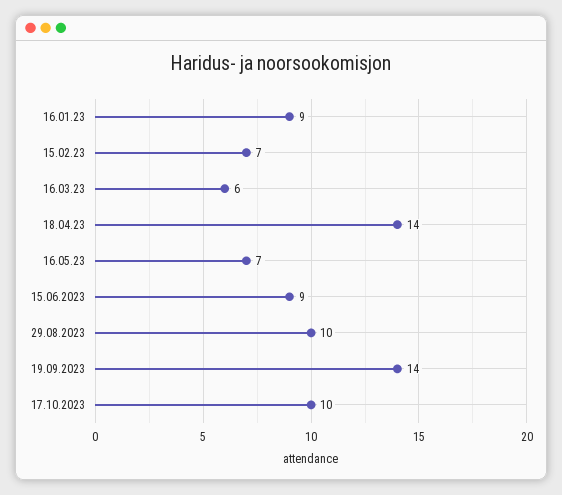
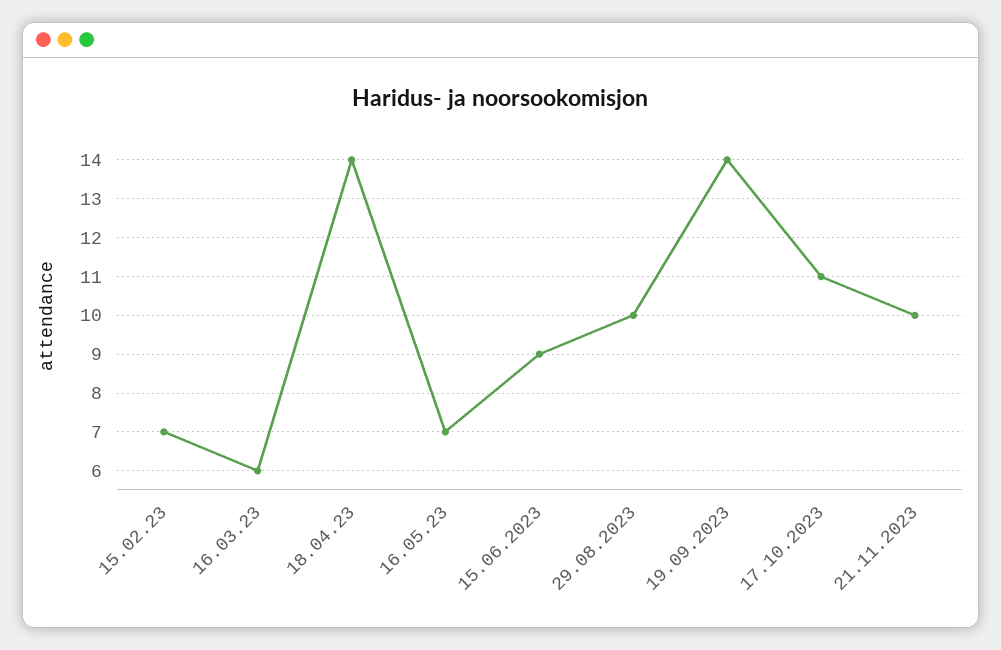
16.01.23: 9 -> none
17.10.2023: 10 -> 11
21.11.2023: none -> 10

